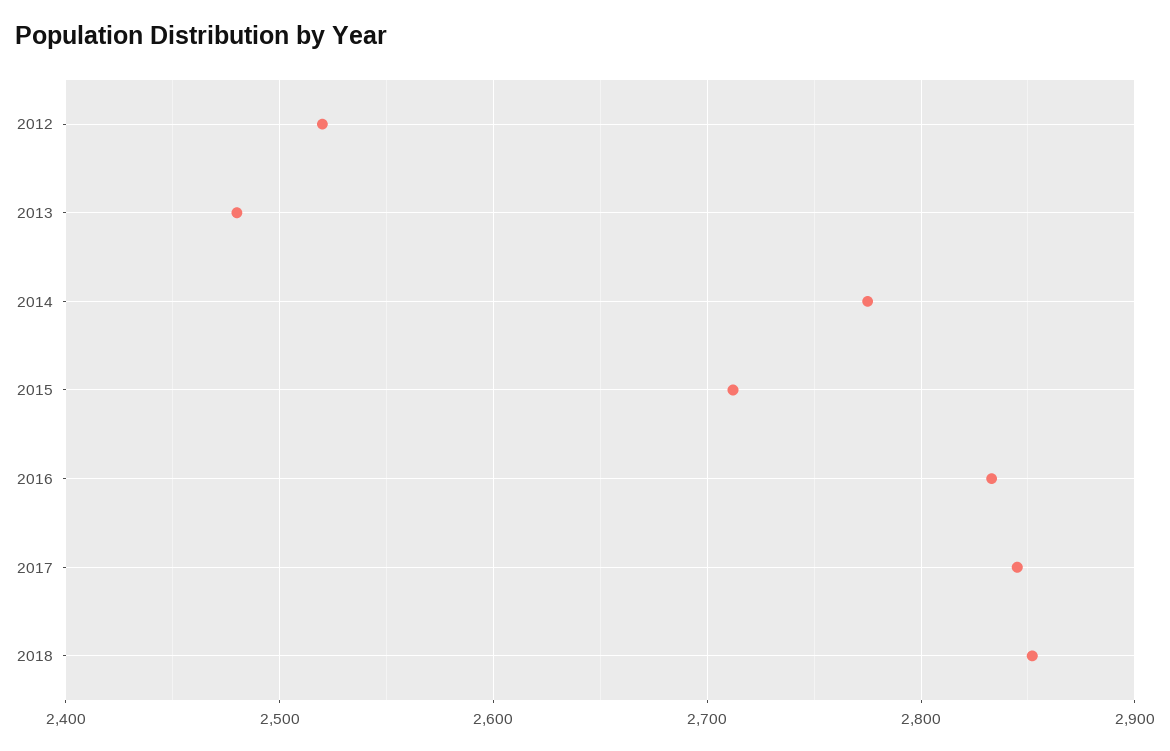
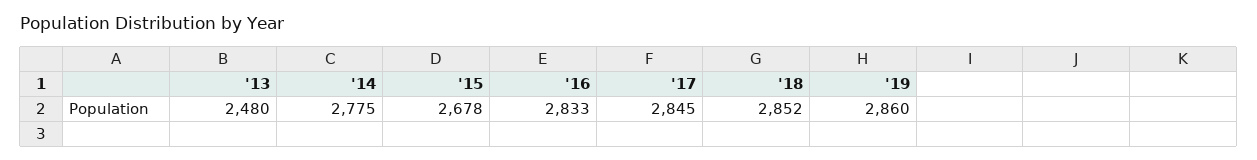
2012: 2520 -> none
2015: 2710 -> 2678
'19: none -> 2860

